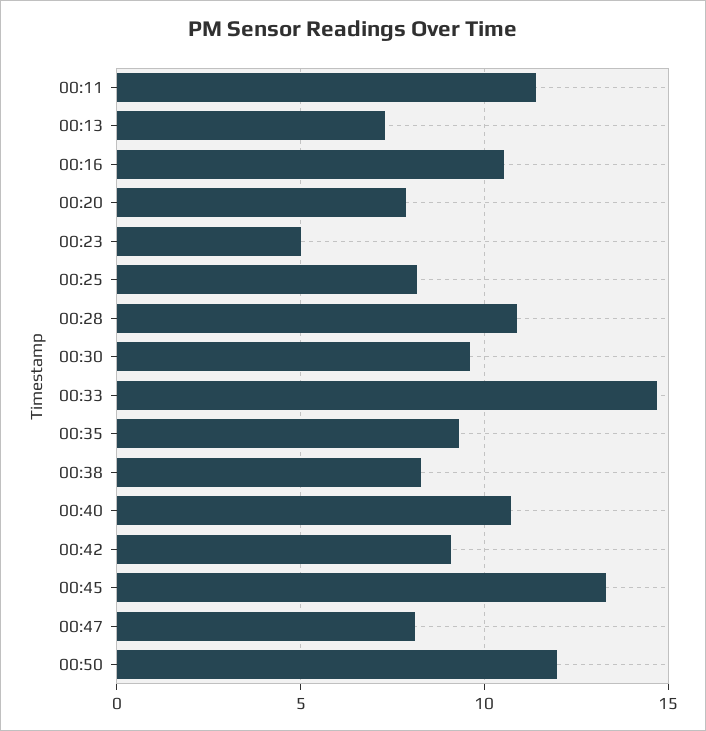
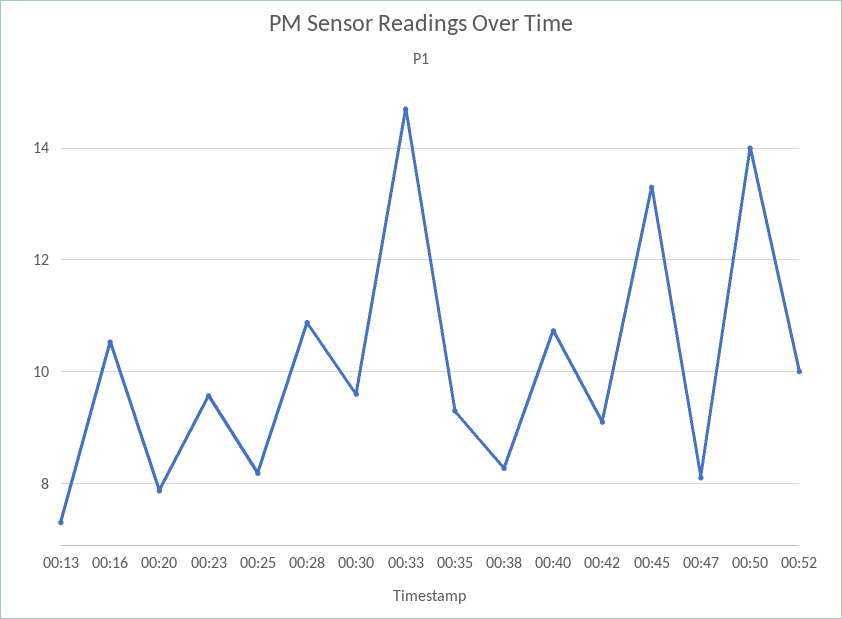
00:11: 11.5 -> none
00:23: 5 -> 9.6
00:50: 12 -> 14
00:52: none -> 10

